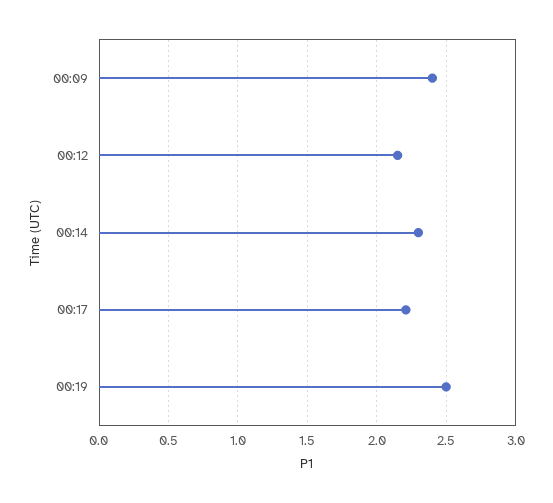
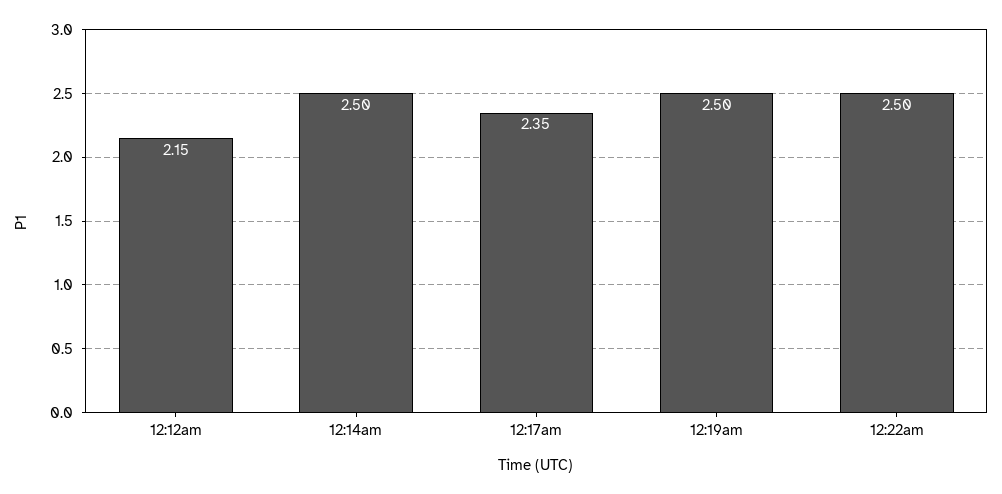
00:09: 2.4 -> none
00:14: 2.3 -> 2.5
00:17: 2.2 -> 2.35
12:22am: none -> 2.5

